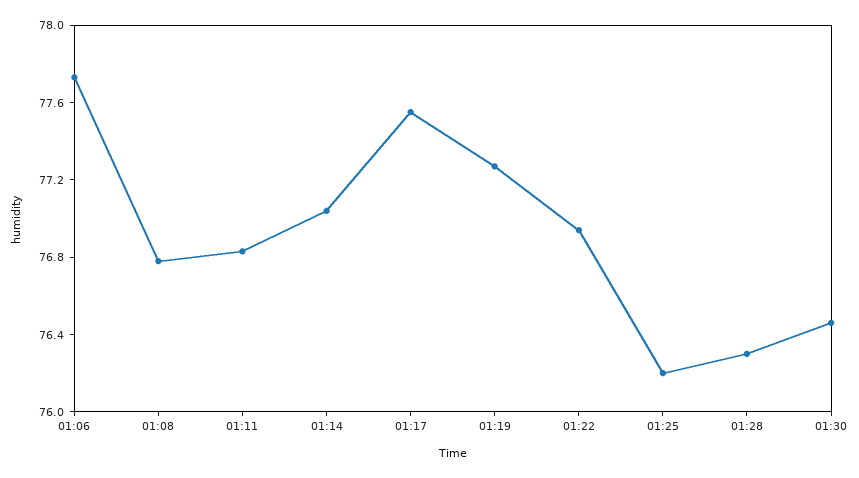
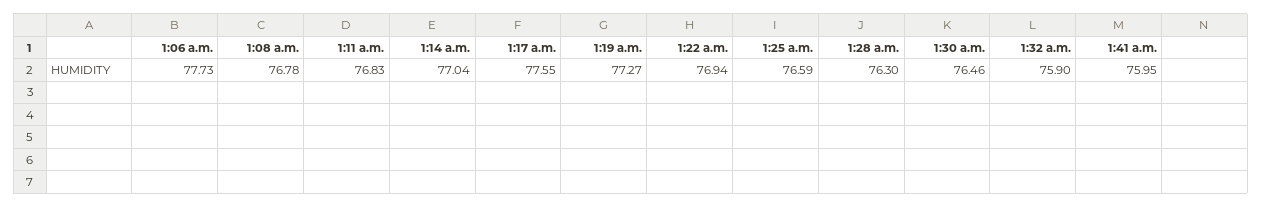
01:25: 76.2 -> 76.59
1:32 a.m.: none -> 75.9
1:41 a.m.: none -> 75.95

